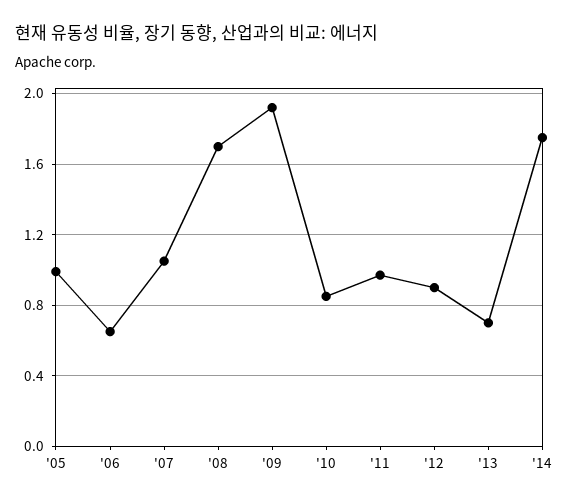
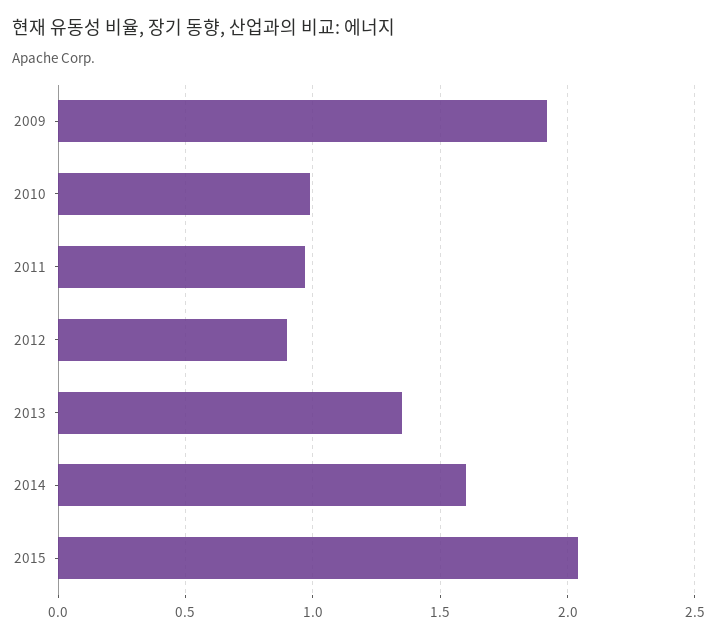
'05: 1 -> none
'06: 0.65 -> none
'07: 1.05 -> none
'08: 1.7 -> none
'10: 0.85 -> 1
'13: 0.7 -> 1.35
'14: 1.75 -> 1.6
2015: none -> 2.05

